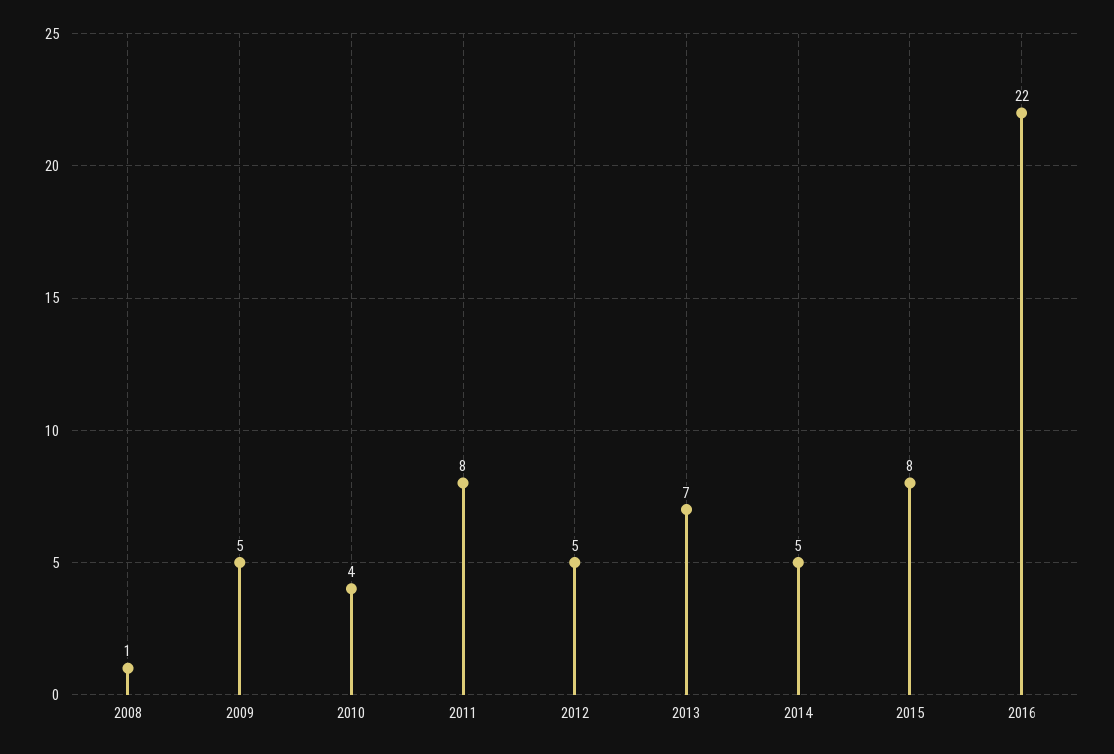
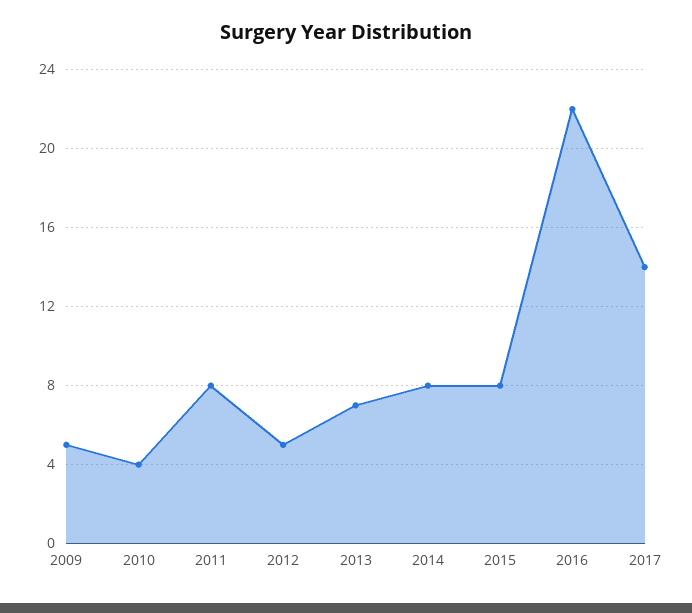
2008: 1 -> none
2014: 5 -> 8
2017: none -> 14

